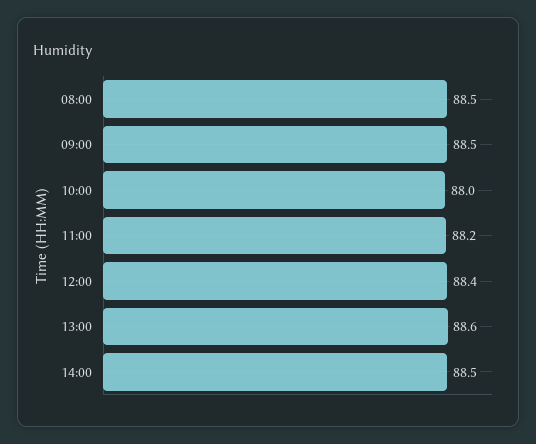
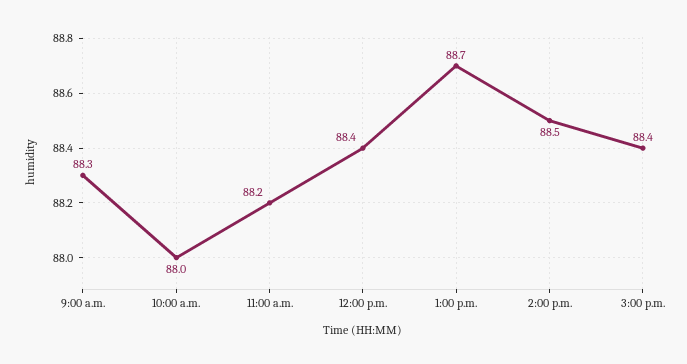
08:00: 88.5 -> none
09:00: 88.5 -> 88.3
13:00: 88.6 -> 88.7
3:00 p.m.: none -> 88.4

